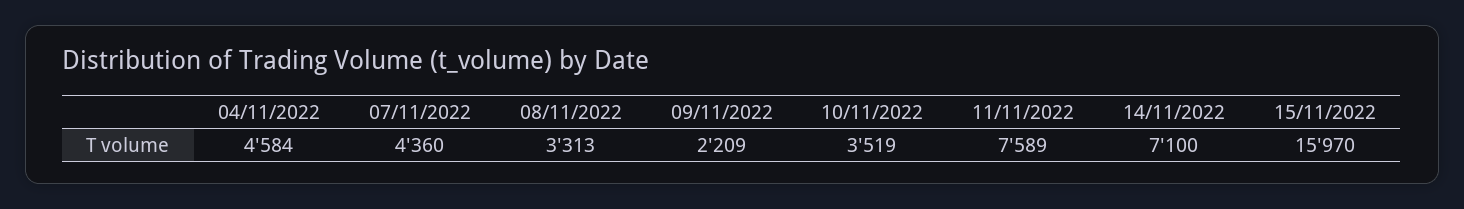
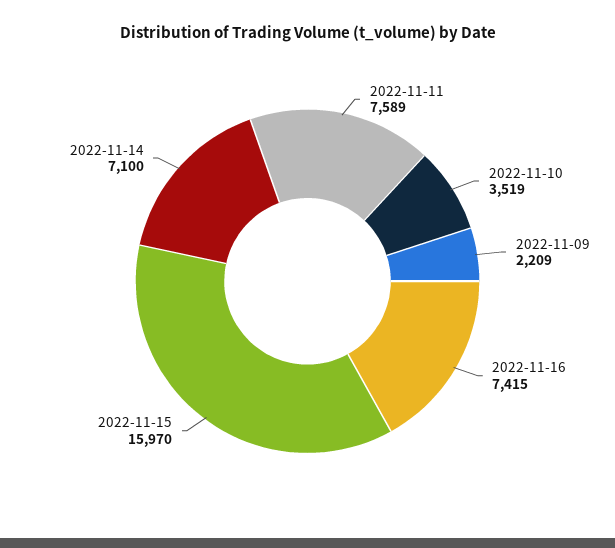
04/11/2022: 4584 -> none
07/11/2022: 4360 -> none
08/11/2022: 3313 -> none
2022-11-16: none -> 7415

